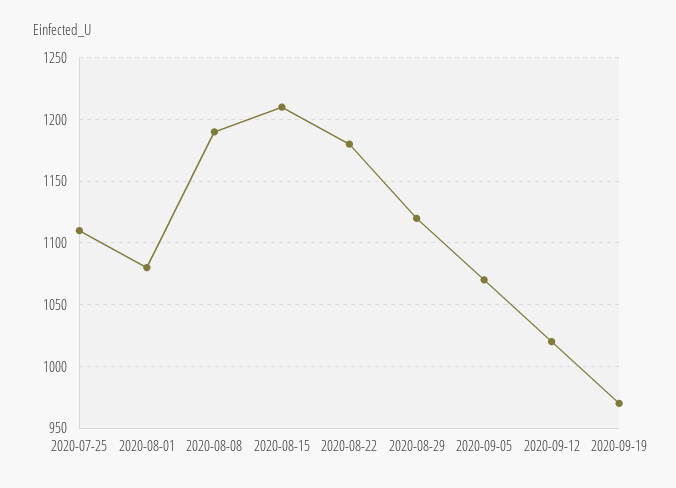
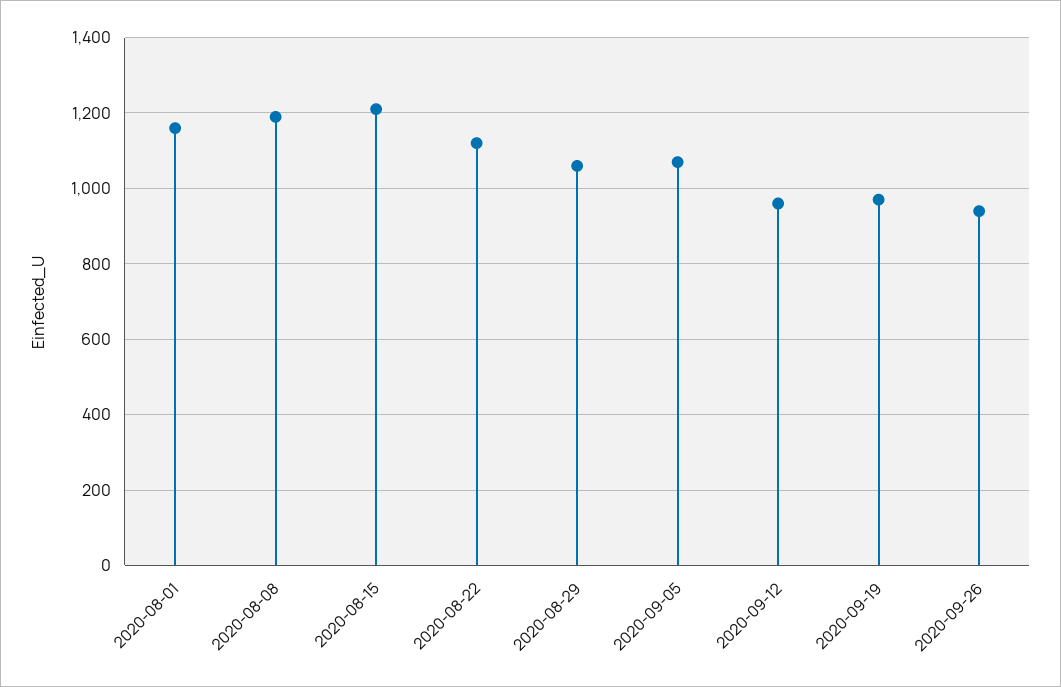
2020-07-25: 1110 -> none
2020-08-01: 1080 -> 1160
2020-08-22: 1180 -> 1120
2020-08-29: 1120 -> 1060
2020-09-12: 1020 -> 960
2020-09-26: none -> 940

